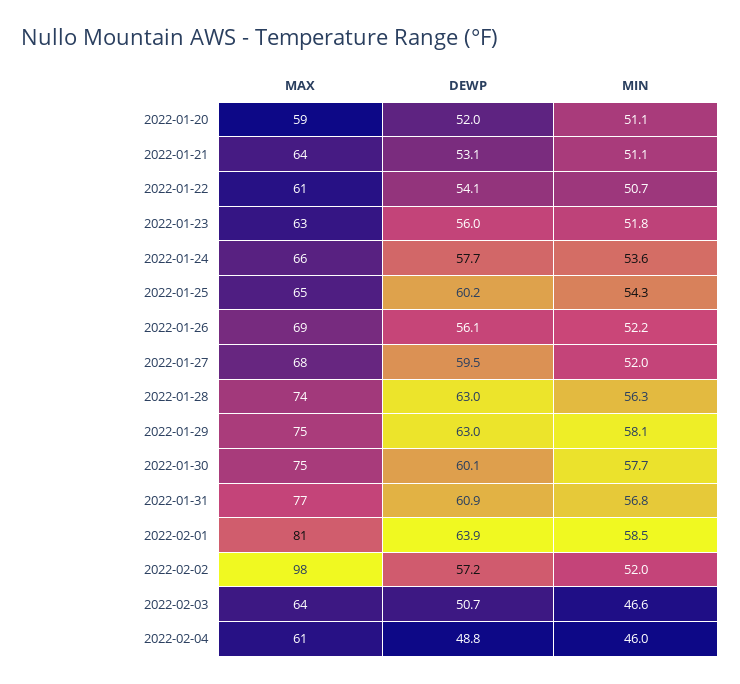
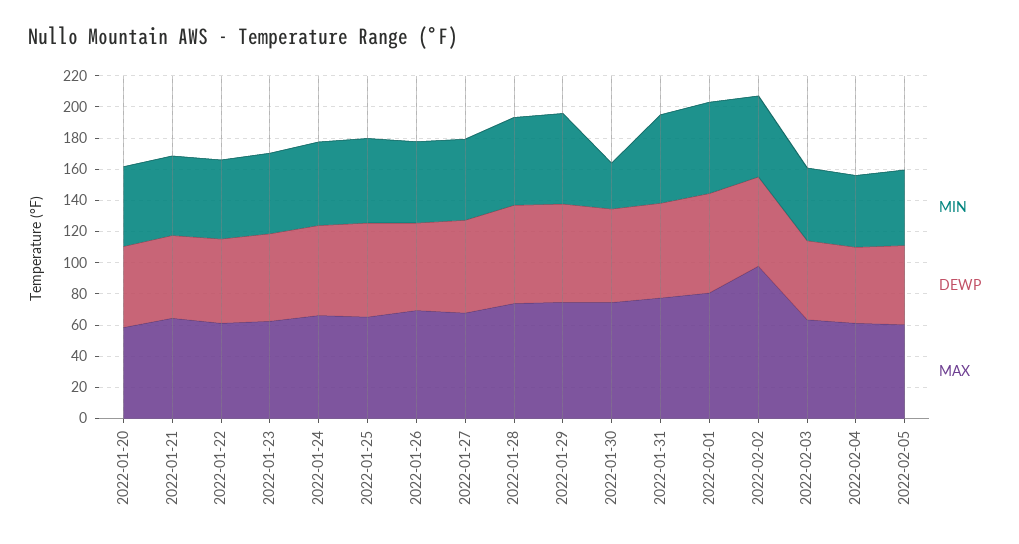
MIN, 2022-01-30: 57.7 -> 30
MIN, 2022-02-05: none -> 50
DEWP, 2022-02-05: none -> 50
MAX, 2022-02-05: none -> 60

